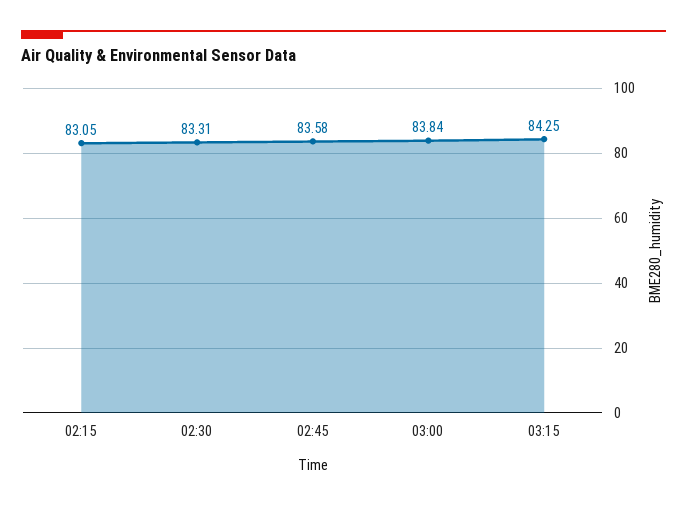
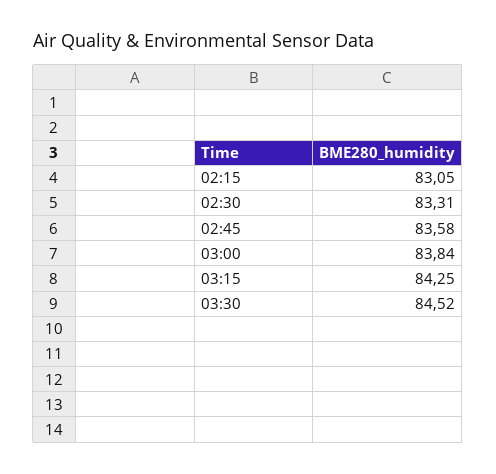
03:30: none -> 84.52

